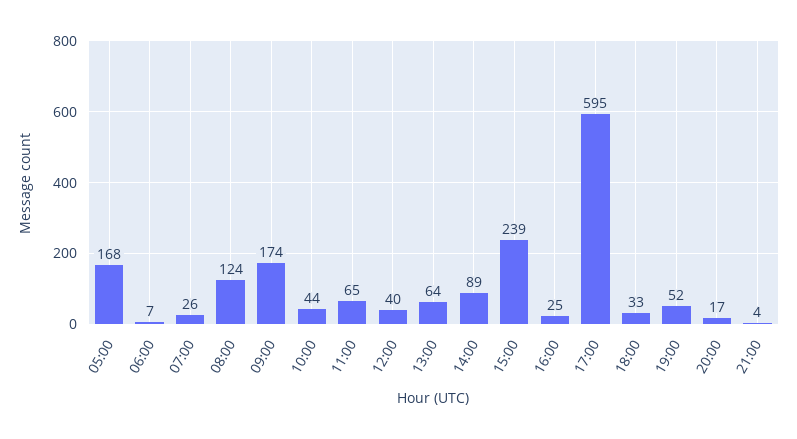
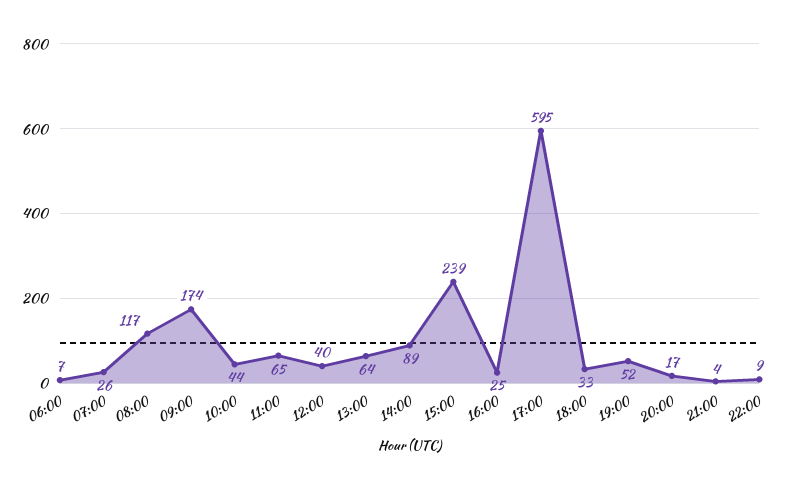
05:00: 168 -> none
08:00: 124 -> 117
22:00: none -> 9

